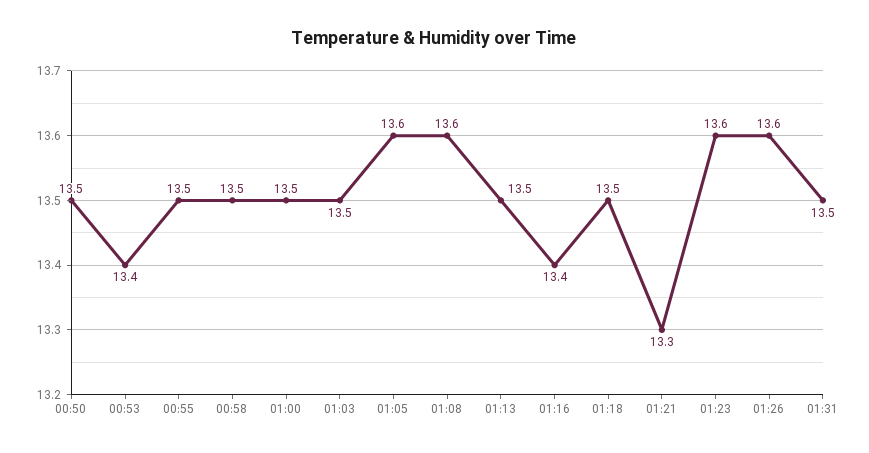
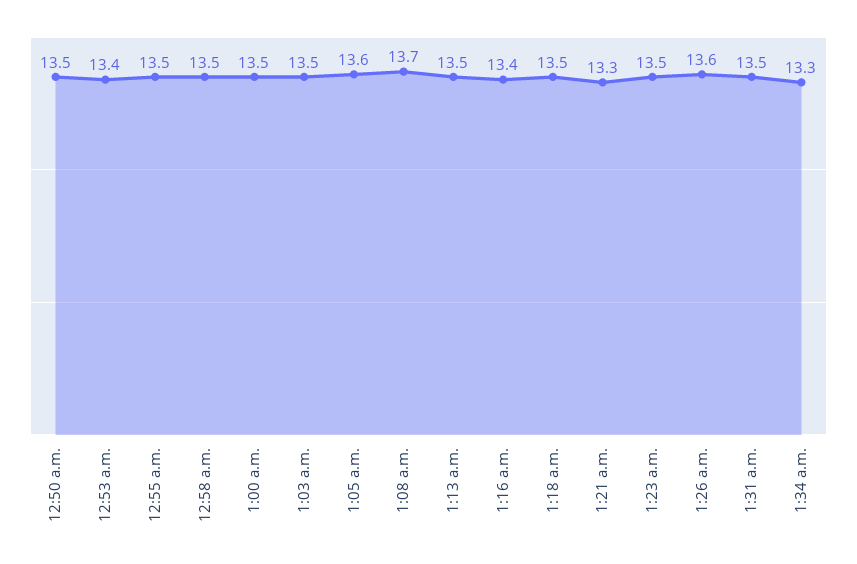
01:08: 13.6 -> 13.7
01:23: 13.6 -> 13.5
1:34 a.m.: none -> 13.3

